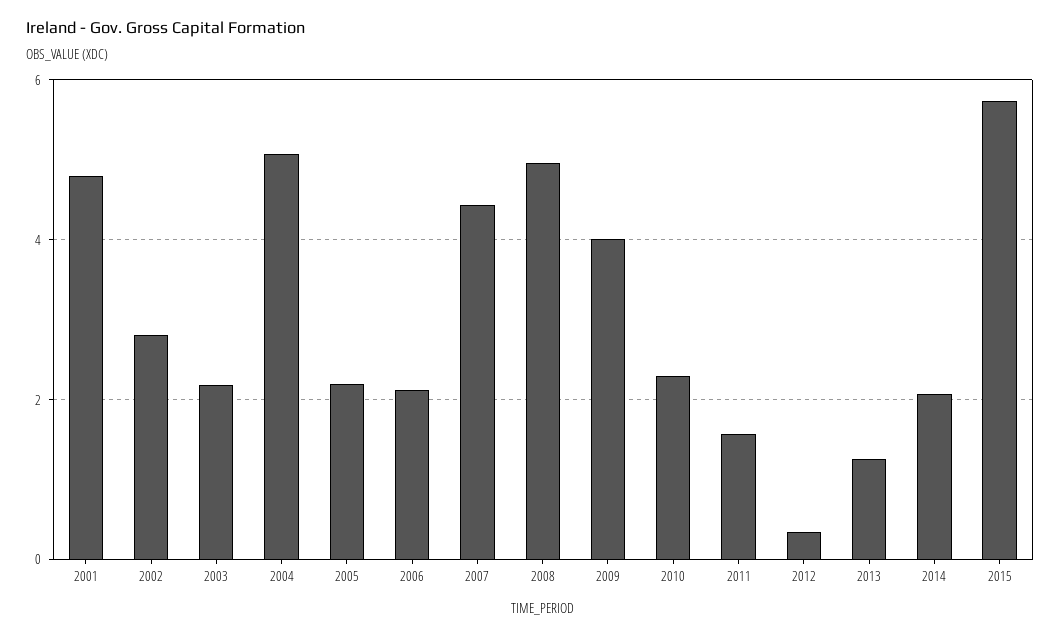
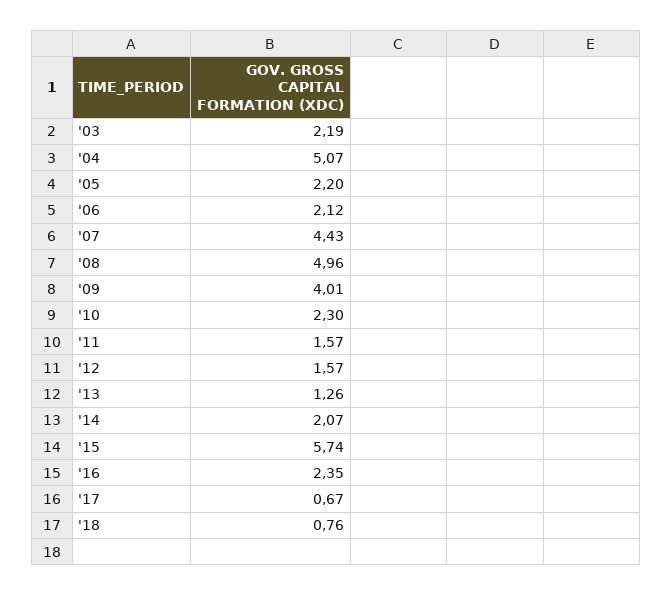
2001: 4.8 -> none
2002: 2.8 -> none
2012: 0.4 -> 1.57
'16: none -> 2.35
'17: none -> 0.67
'18: none -> 0.76

